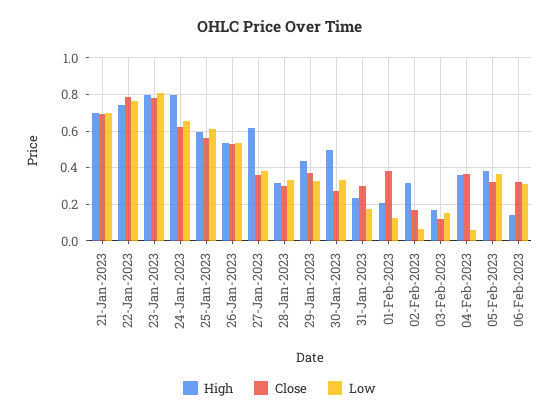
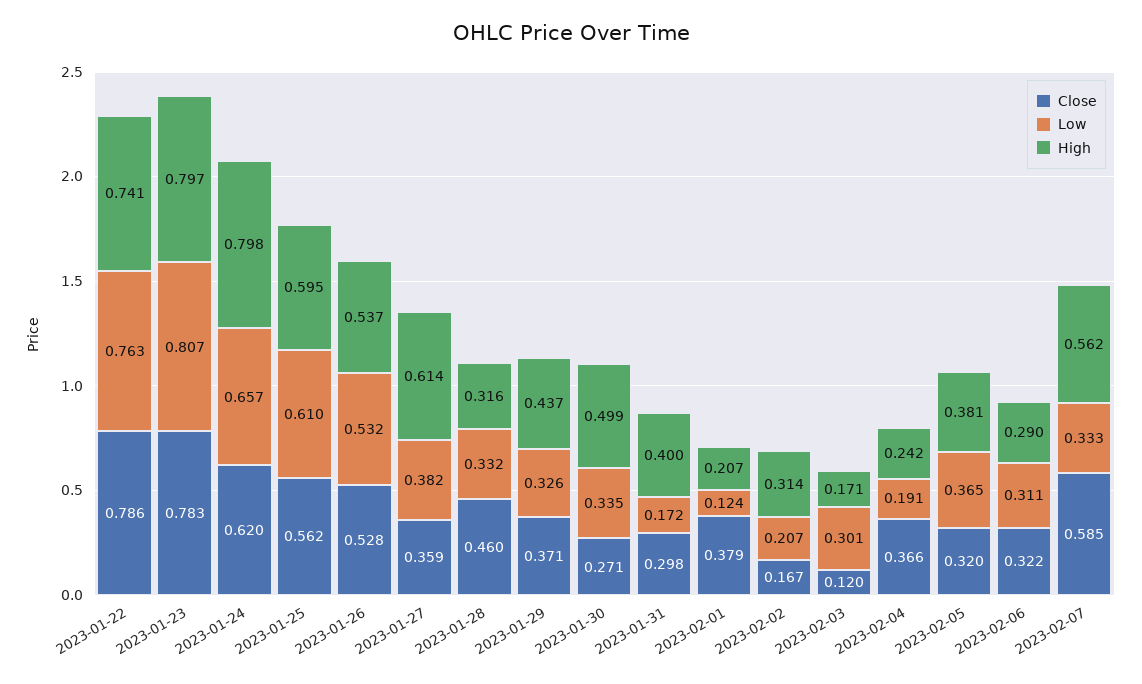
High, 21-Jan-2023: 0.7 -> none
Close, 21-Jan-2023: 0.7 -> none
Low, 21-Jan-2023: 0.7 -> none
Close, 28-Jan-2023: 0.3 -> 0.46
High, 31-Jan-2023: 0.25 -> 0.4
Low, 02-Feb-2023: 0.05 -> 0.207
Low, 03-Feb-2023: 0.15 -> 0.301
High, 04-Feb-2023: 0.35 -> 0.242
Low, 04-Feb-2023: 0.05 -> 0.191
High, 06-Feb-2023: 0.15 -> 0.29
Close, 2023-02-07: none -> 0.585
Low, 2023-02-07: none -> 0.333
High, 2023-02-07: none -> 0.562

